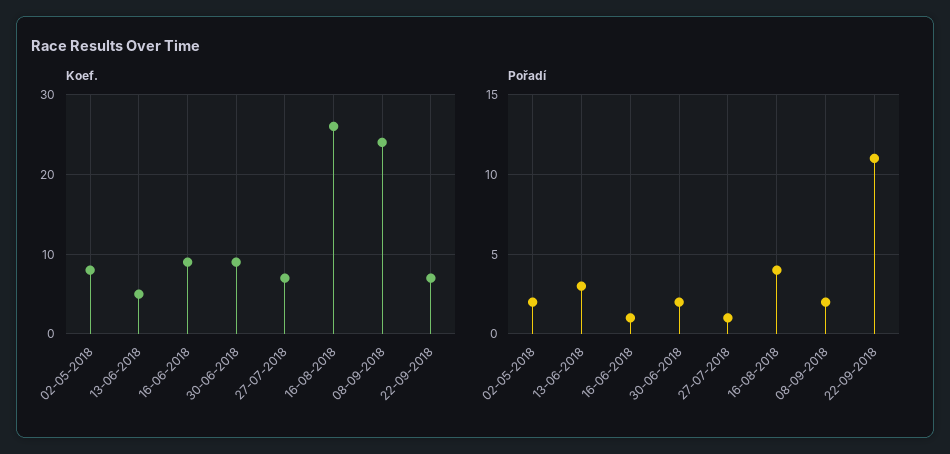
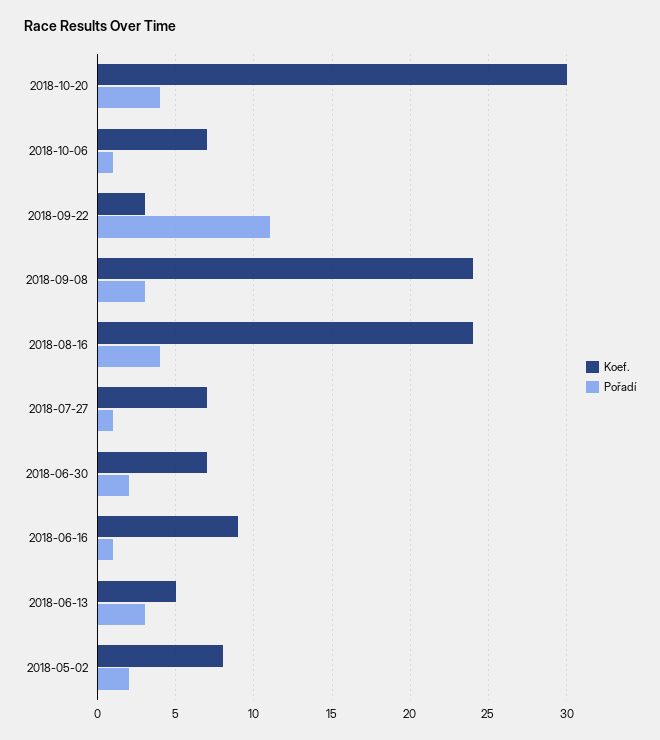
Koef., 30-06-2018: 9 -> 7
Koef., 16-08-2018: 26 -> 24
Koef., 22-09-2018: 7 -> 3
Pořadí, 08-09-2018: 2 -> 3
Koef., 2018-10-20: none -> 30
Pořadí, 2018-10-20: none -> 4
Koef., 2018-10-06: none -> 7
Pořadí, 2018-10-06: none -> 1

